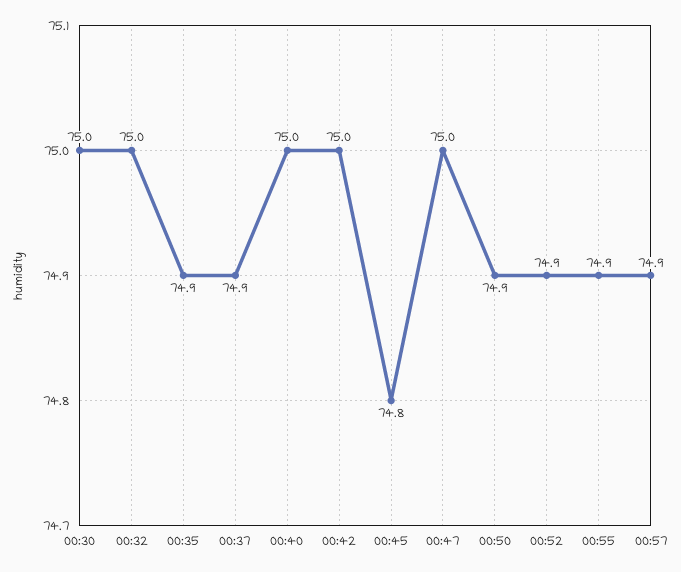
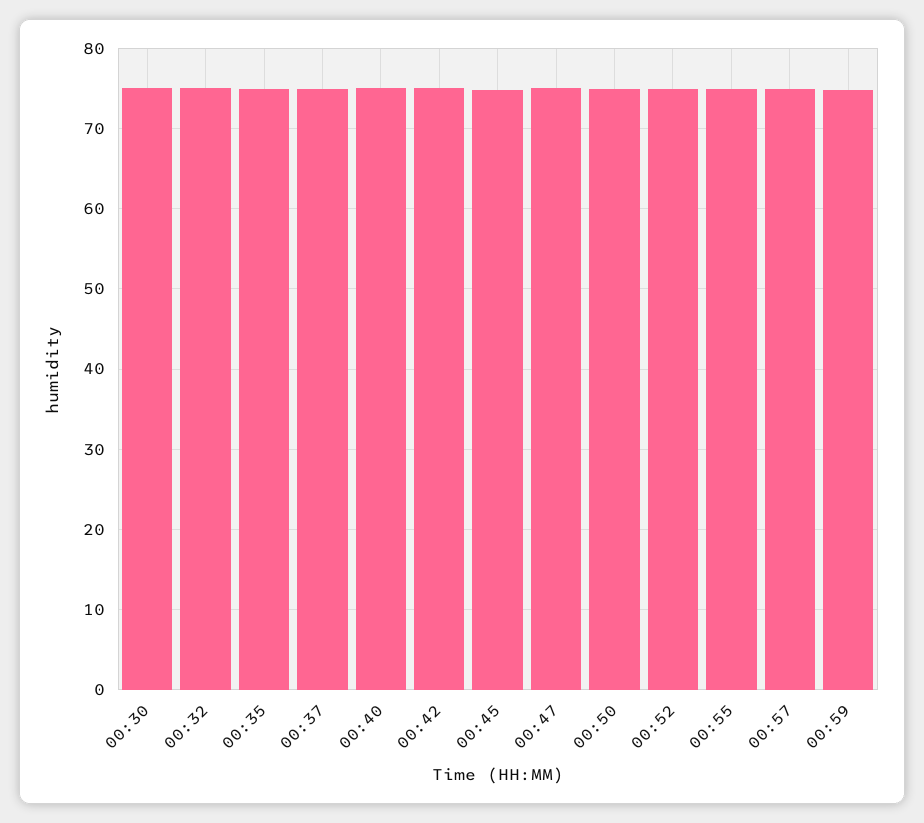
00:59: none -> 75

